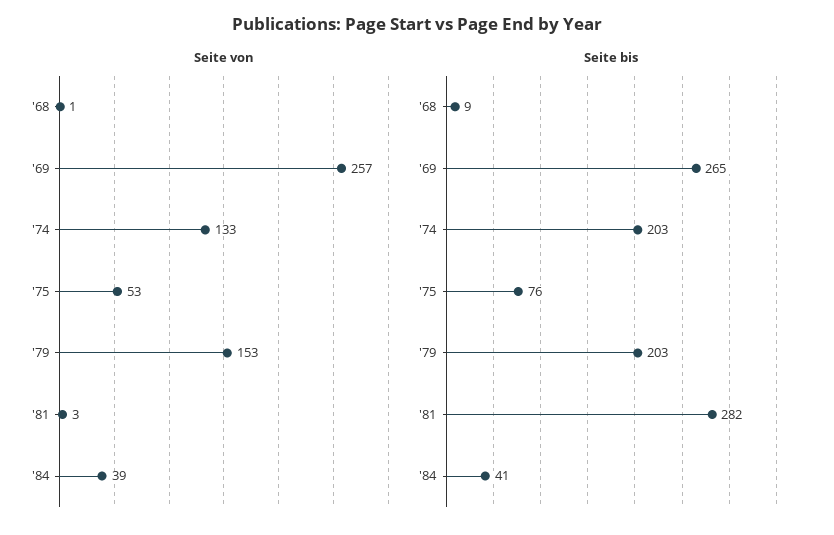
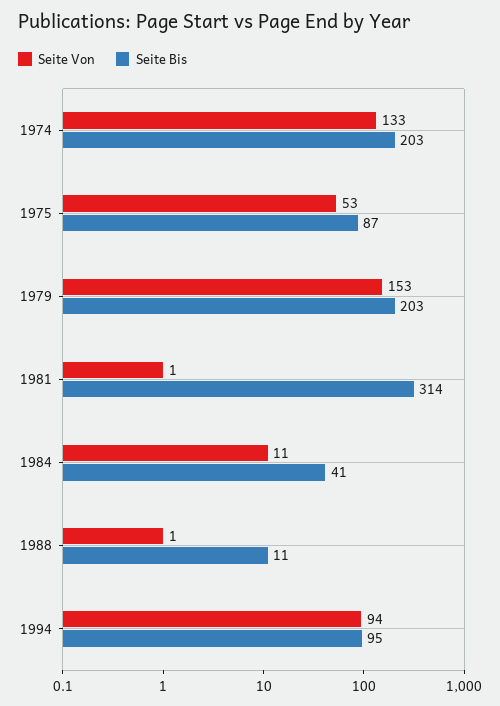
Seite von, '68: 1 -> none
Seite von, '69: 257 -> none
Seite von, '81: 3 -> 1
Seite von, '84: 39 -> 11
Seite bis, '68: 9 -> none
Seite bis, '69: 265 -> none
Seite bis, '75: 76 -> 87
Seite bis, '81: 282 -> 314
Seite von, 1988: none -> 1
Seite bis, 1988: none -> 11
Seite von, 1994: none -> 94
Seite bis, 1994: none -> 95

